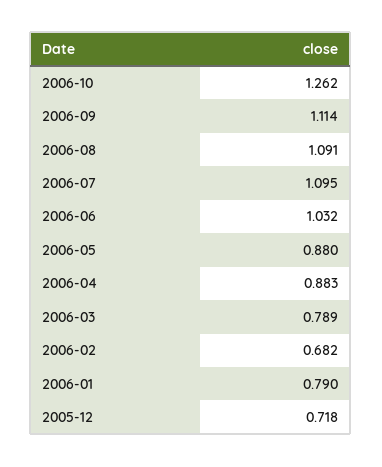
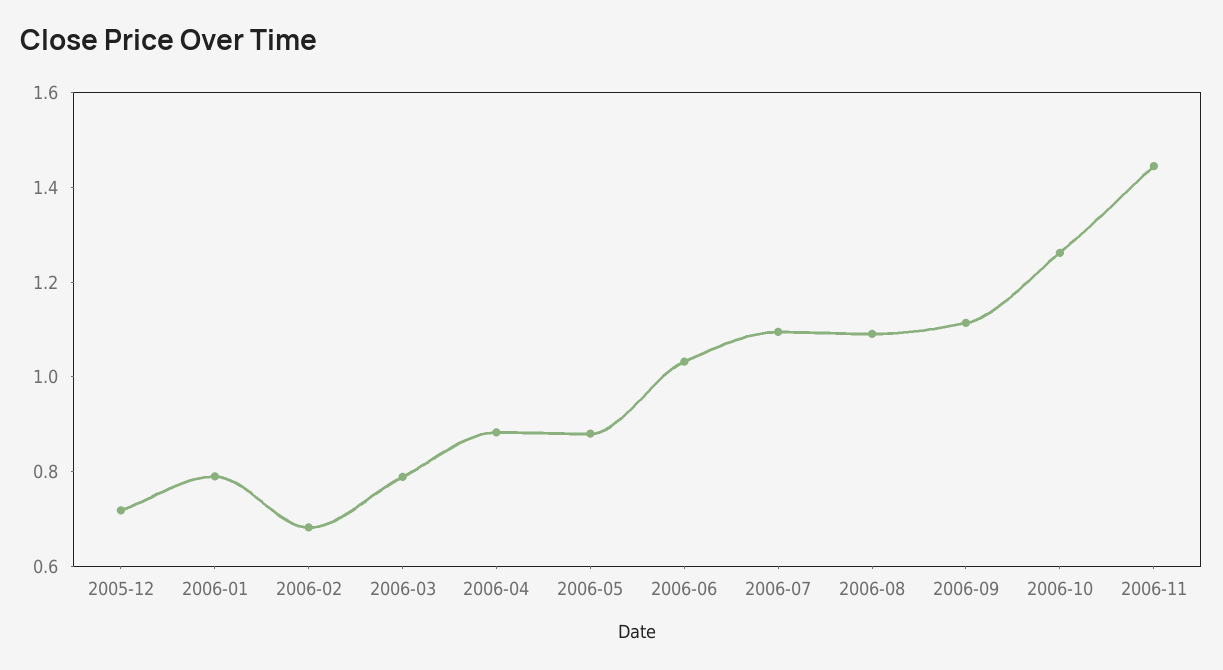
2006-11: none -> 1.45

